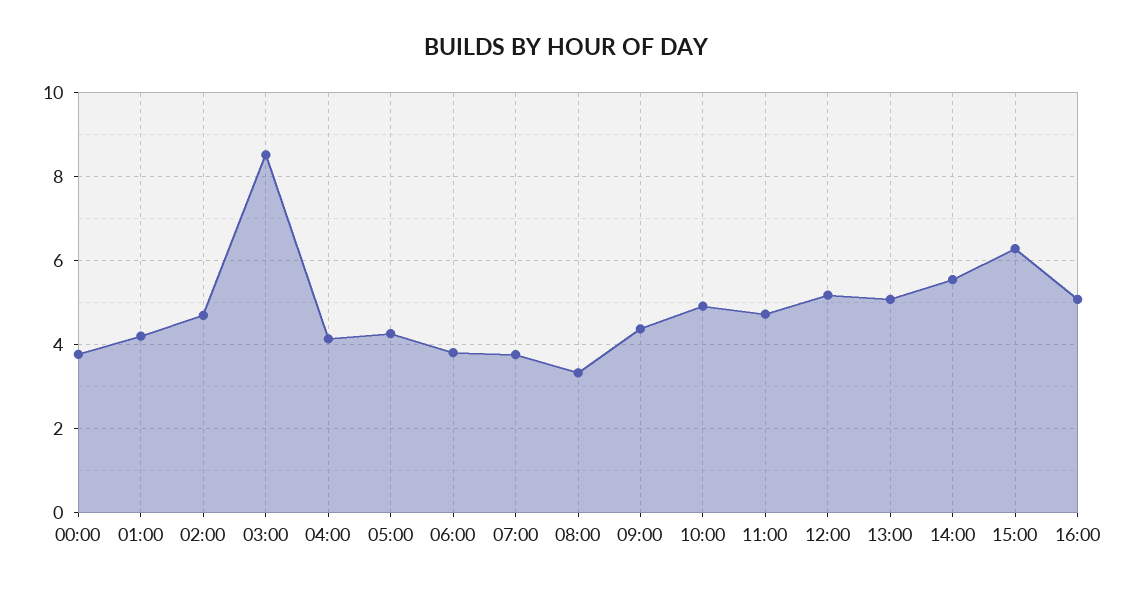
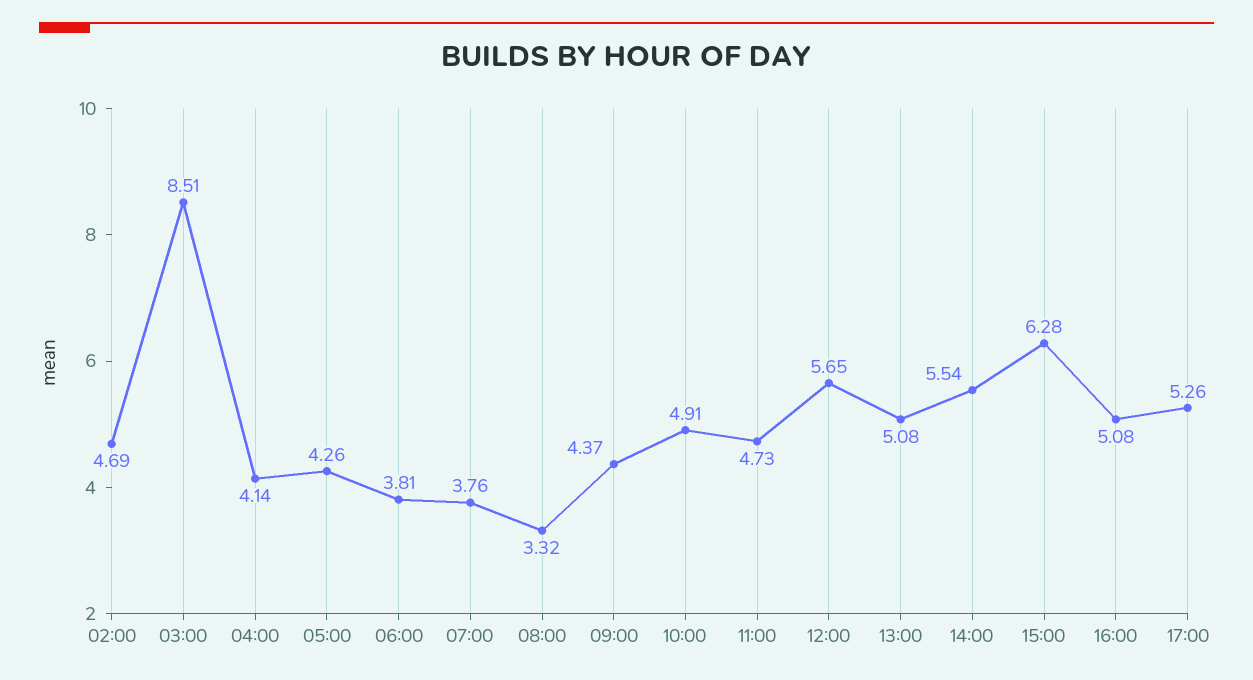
00:00: 3.8 -> none
01:00: 4.2 -> none
12:00: 5.2 -> 5.65
17:00: none -> 5.26

